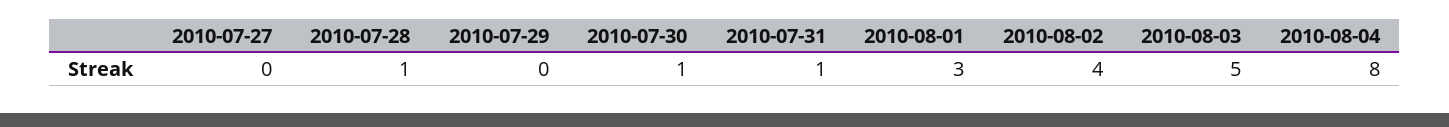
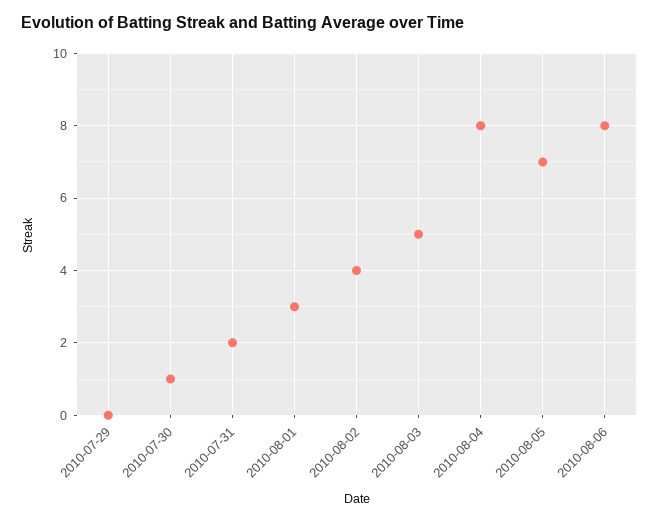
2010-07-27: 0 -> none
2010-07-28: 1 -> none
2010-07-31: 1 -> 2
2010-08-05: none -> 7
2010-08-06: none -> 8

